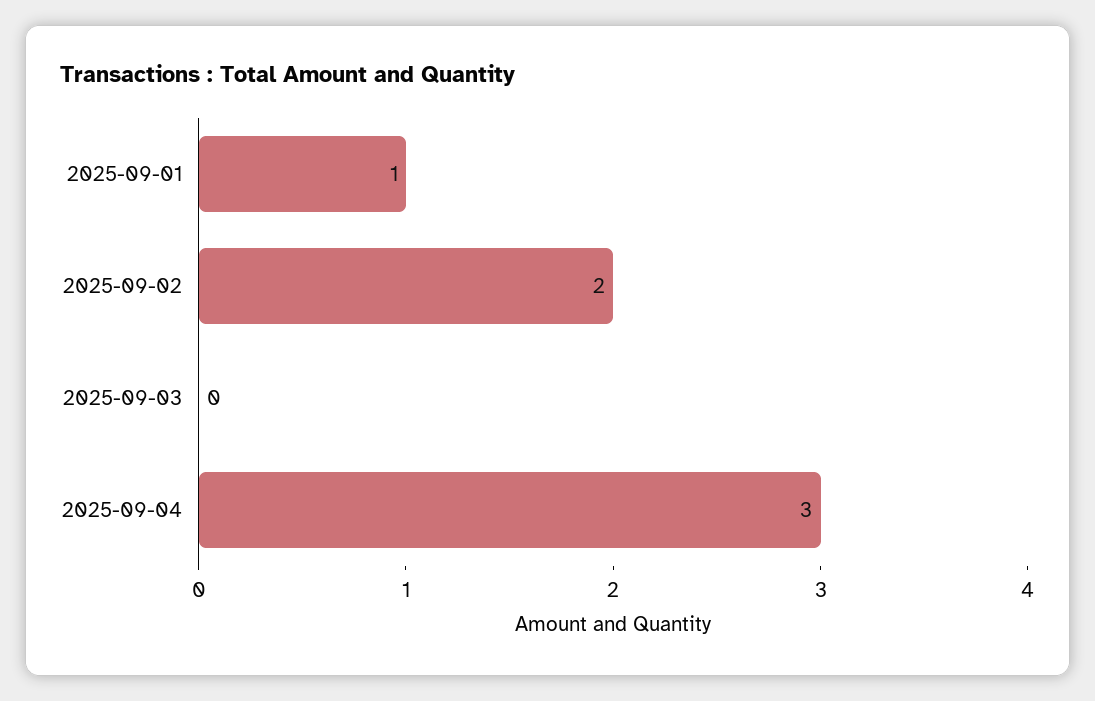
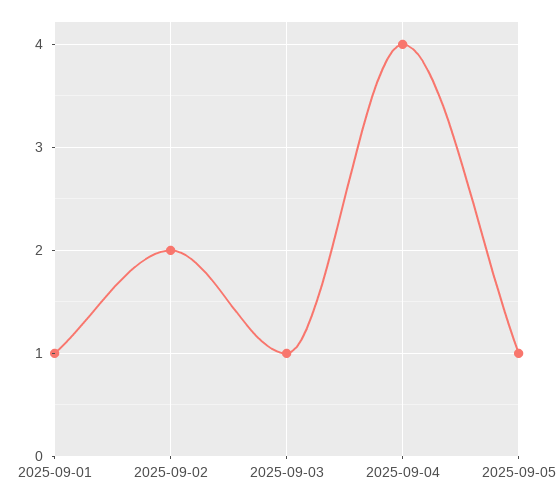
2025-09-03: 0 -> 1
2025-09-04: 3 -> 4
2025-09-05: none -> 1

